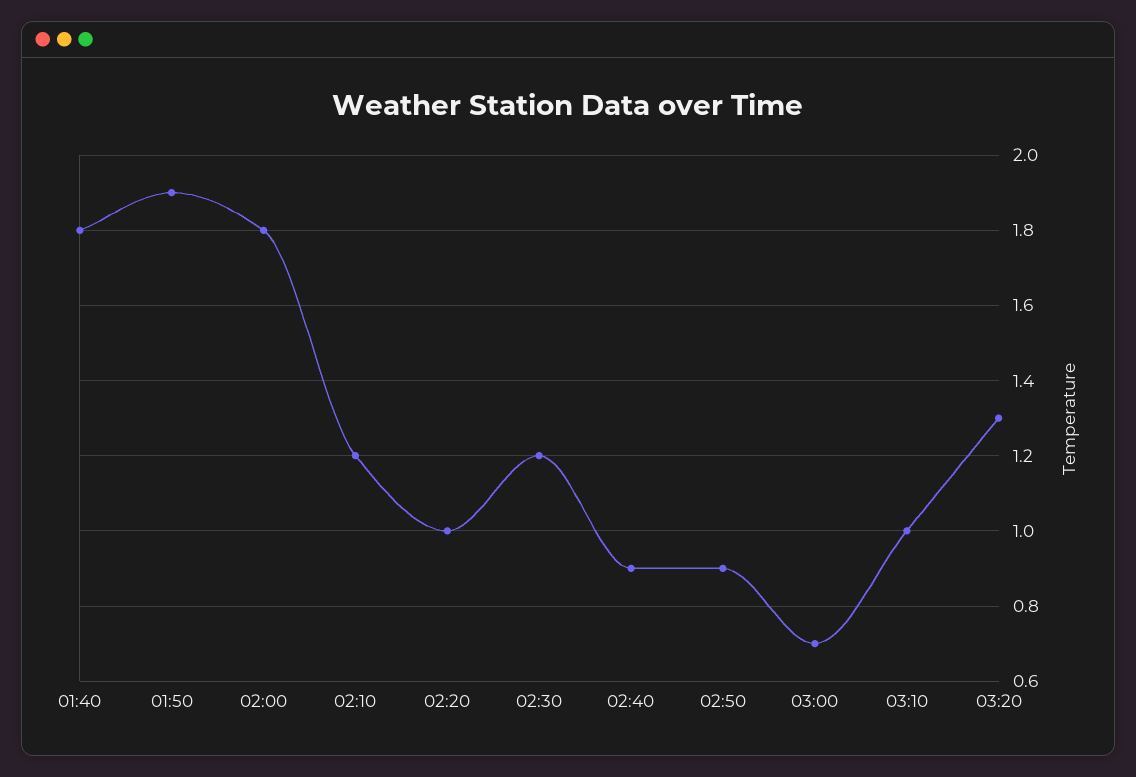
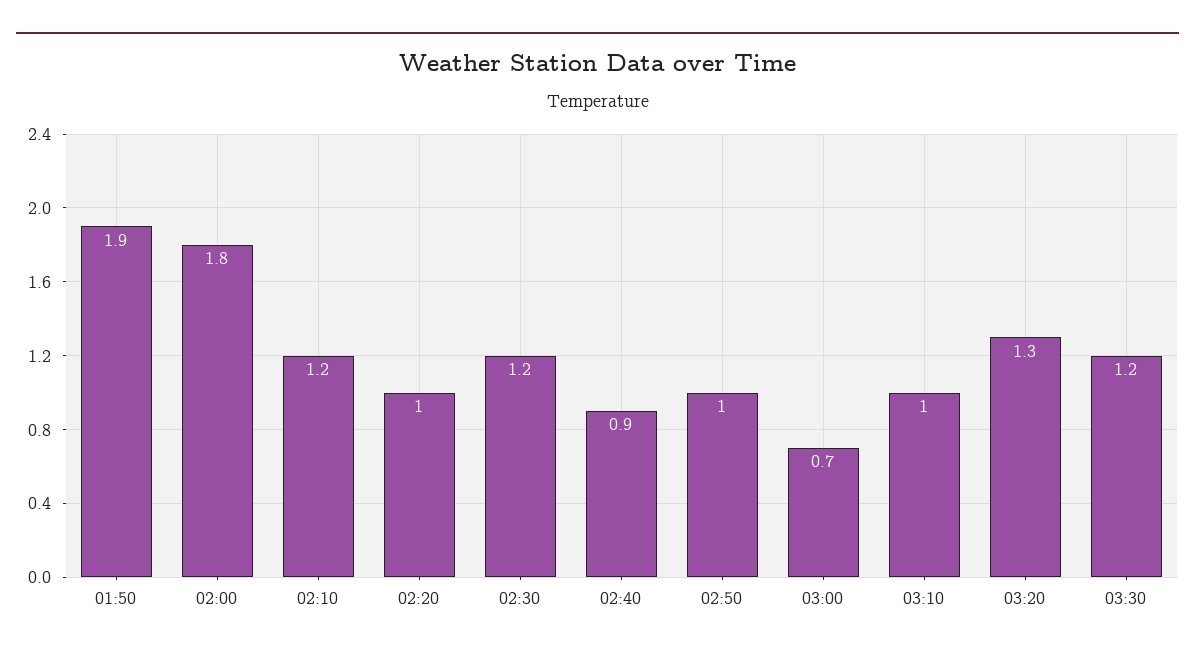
01:40: 1.8 -> none
02:50: 0.9 -> 1
03:30: none -> 1.2

